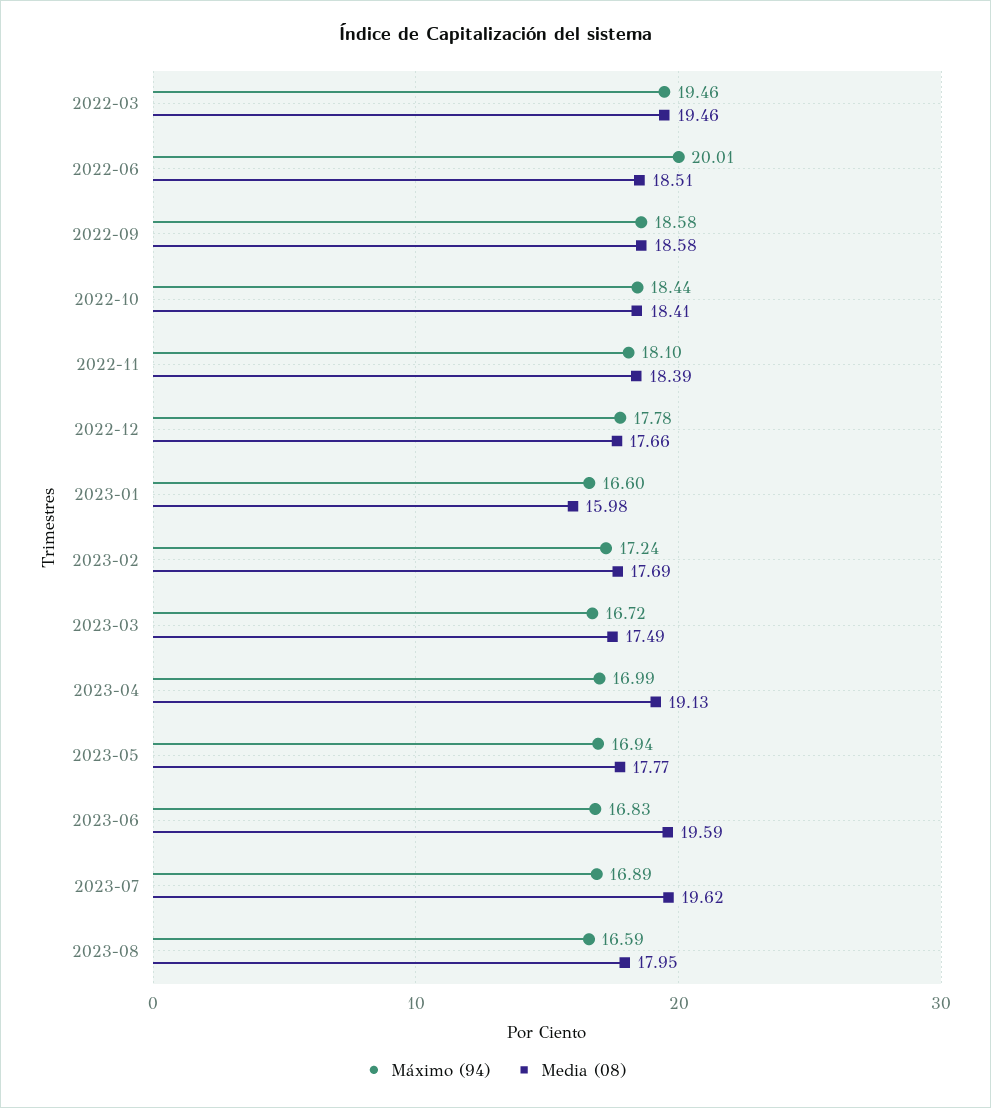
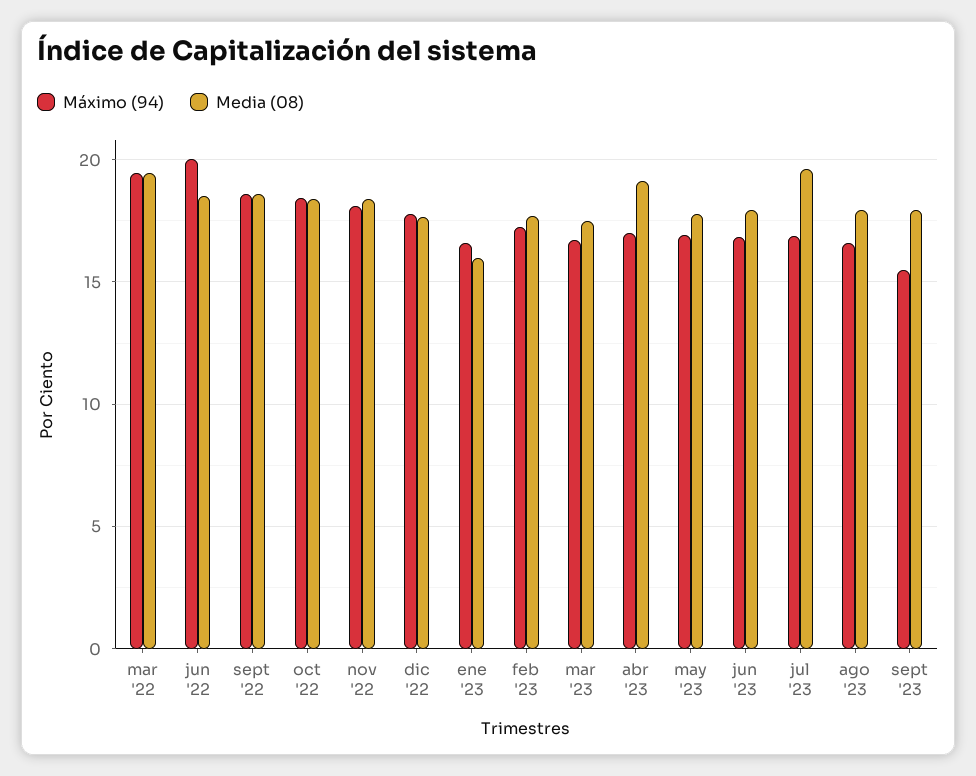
Media (08), 2023-06: 19.59 -> 18
Máximo (94), sept '23: none -> 15.5
Media (08), sept '23: none -> 18

